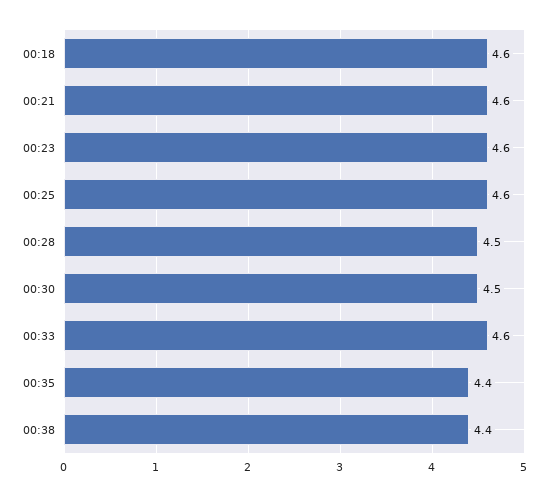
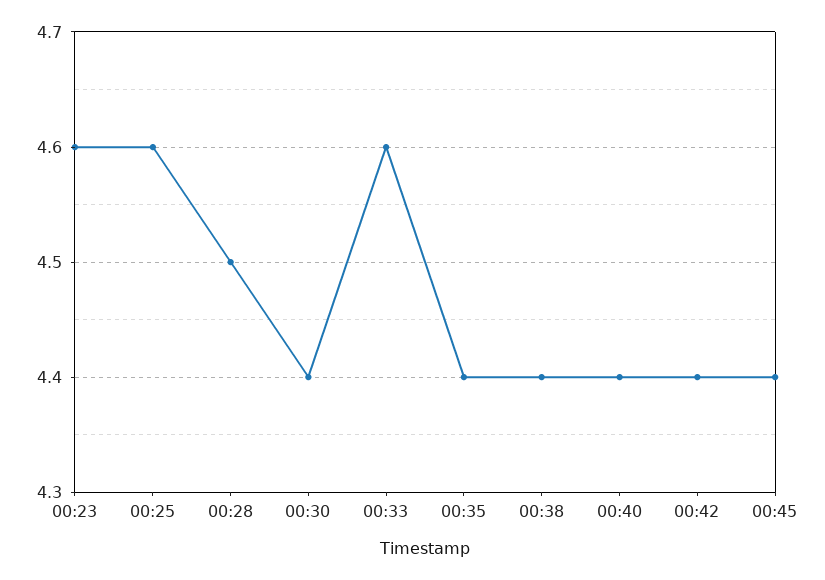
00:18: 4.6 -> none
00:21: 4.6 -> none
00:30: 4.5 -> 4.4
00:40: none -> 4.4
00:42: none -> 4.4
00:45: none -> 4.4

